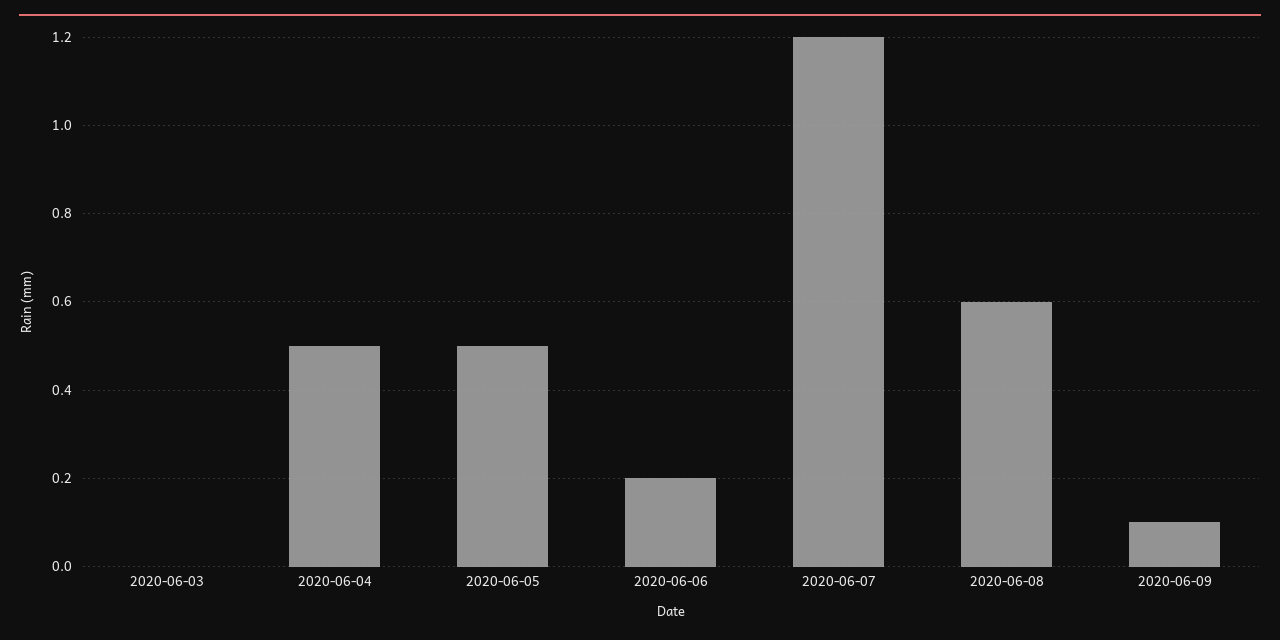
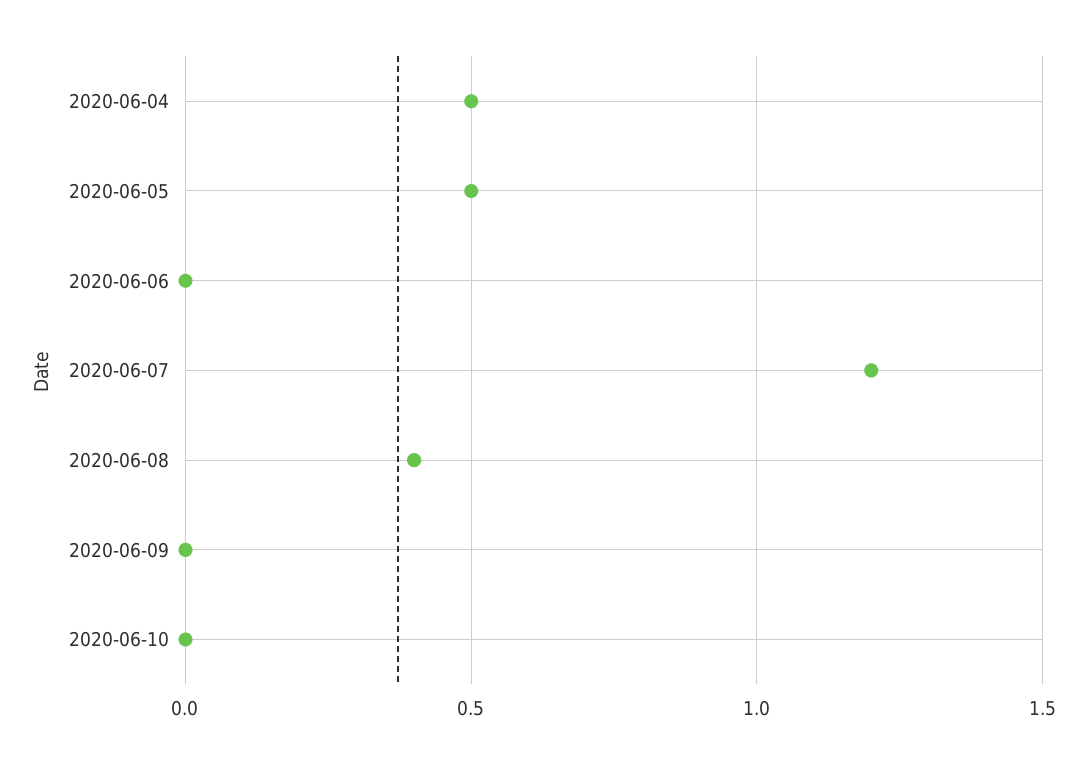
2020-06-03: 0 -> none
2020-06-06: 0.2 -> 0
2020-06-08: 0.6 -> 0.4
2020-06-09: 0.1 -> 0
2020-06-10: none -> 0

